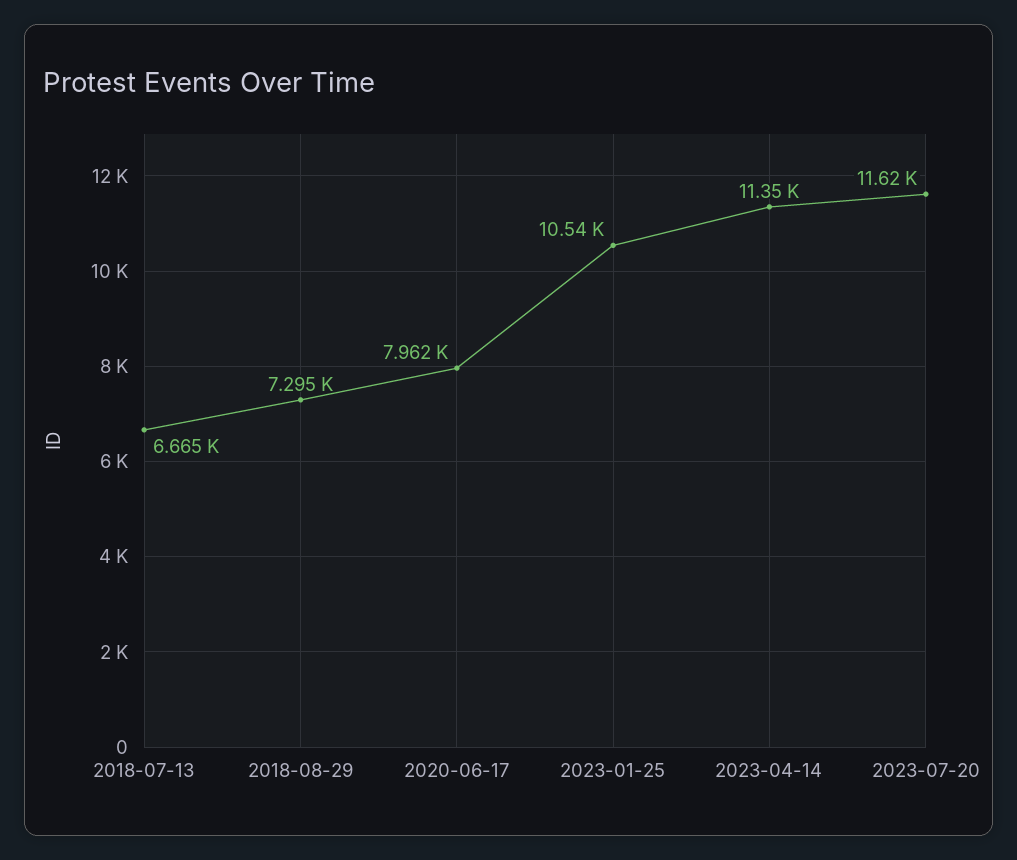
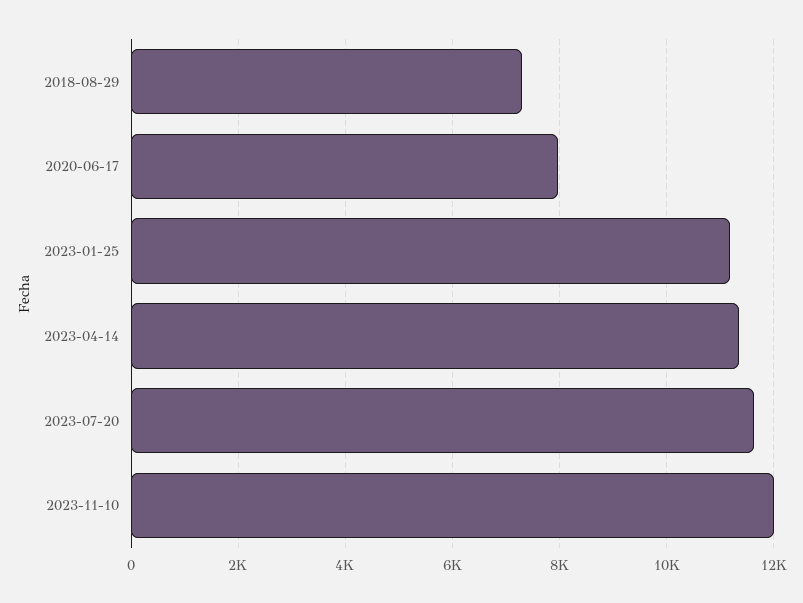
2018-07-13: 6665 -> none
2023-01-25: 10540 -> 11200
2023-11-10: none -> 12000

